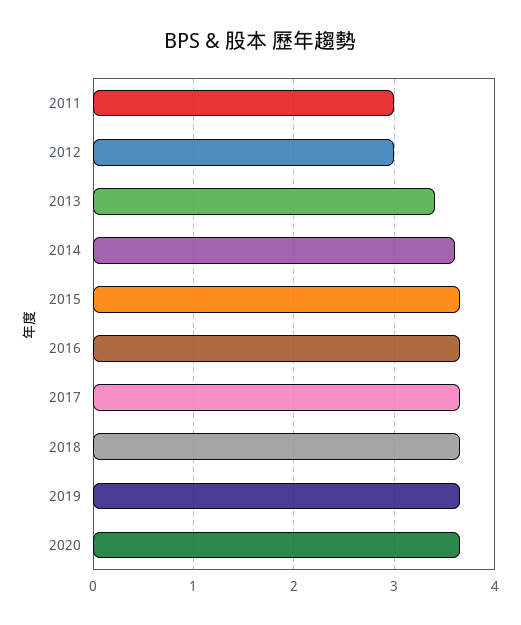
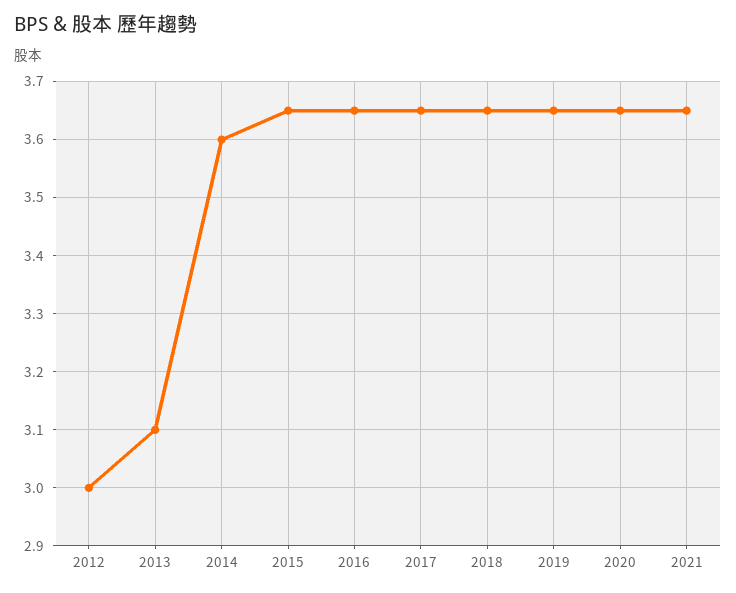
2011: 3 -> none
2013: 3.4 -> 3.1
2021: none -> 3.65

